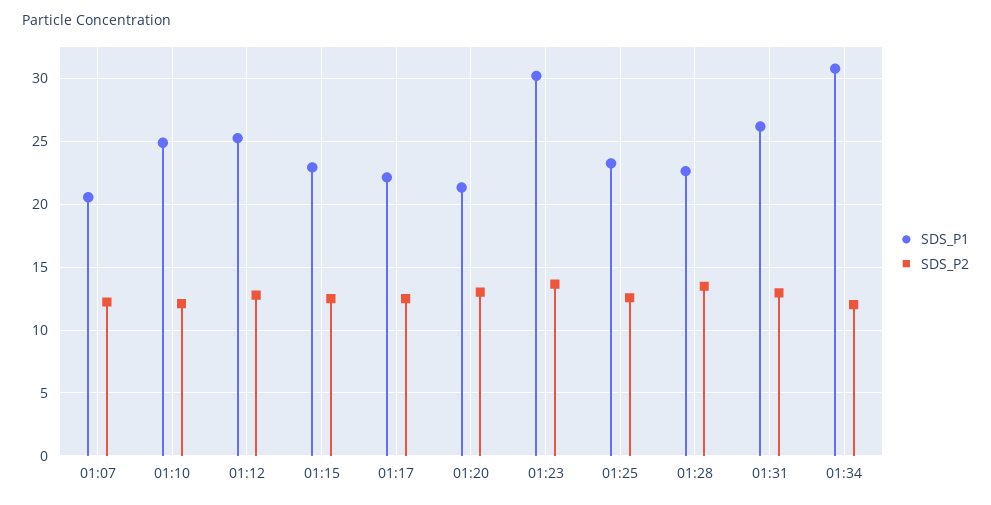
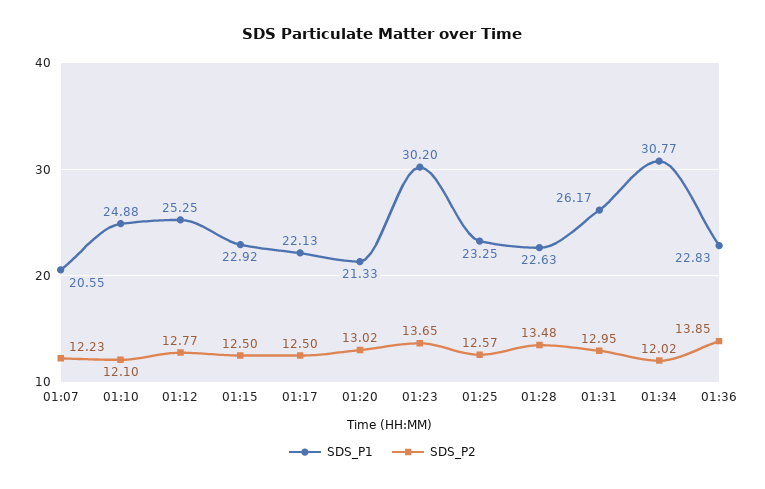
SDS_P1, 01:36: none -> 22.83
SDS_P2, 01:36: none -> 13.85

